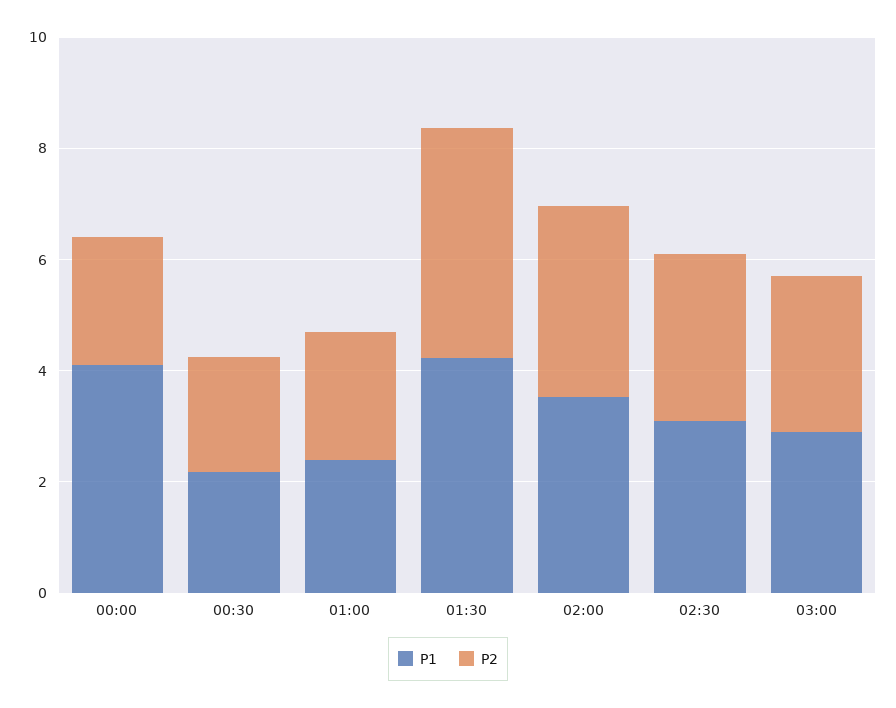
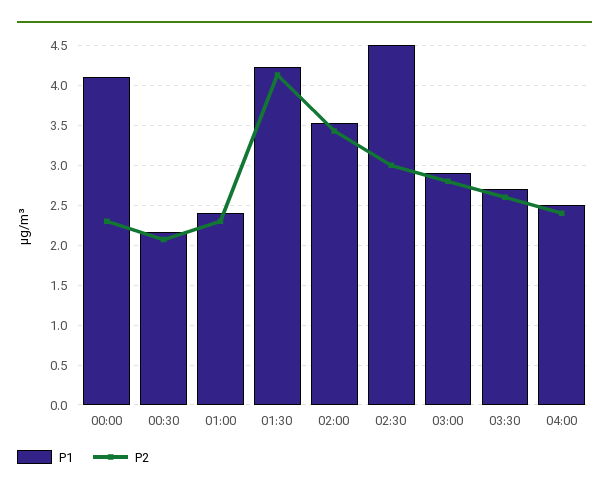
P1, 02:30: 3 -> 4.5
P1, 03:30: none -> 2.7
P2, 03:30: none -> 2.6
P1, 04:00: none -> 2.5
P2, 04:00: none -> 2.4

